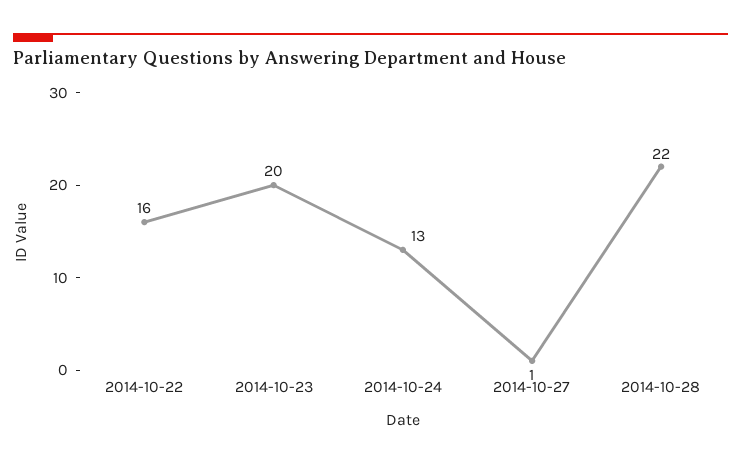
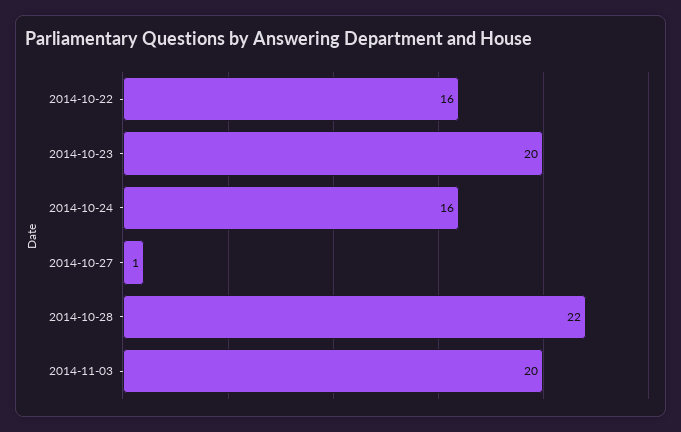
2014-10-24: 13 -> 16
2014-11-03: none -> 20

